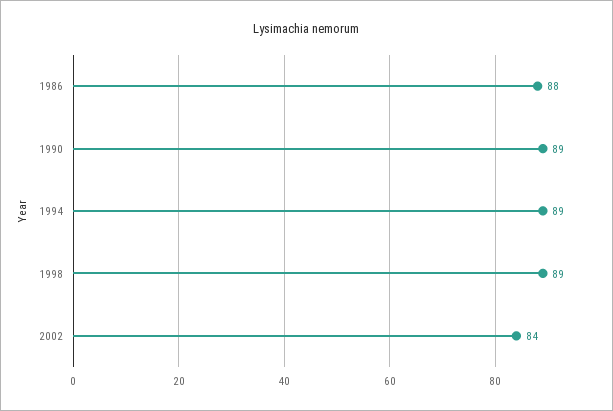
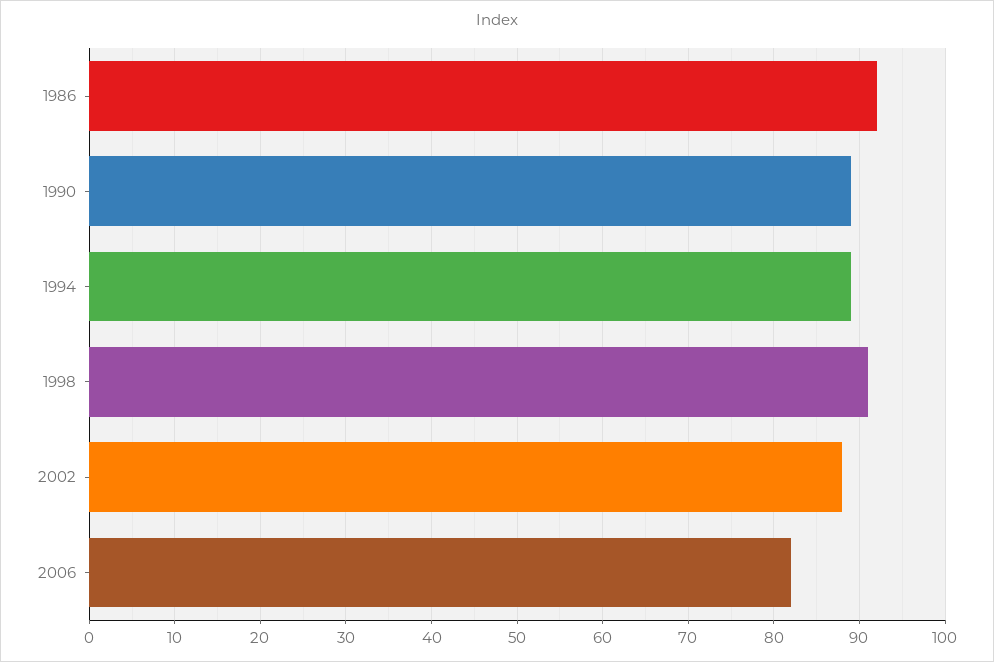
1986: 88 -> 92
1998: 89 -> 91
2002: 84 -> 88
2006: none -> 82

